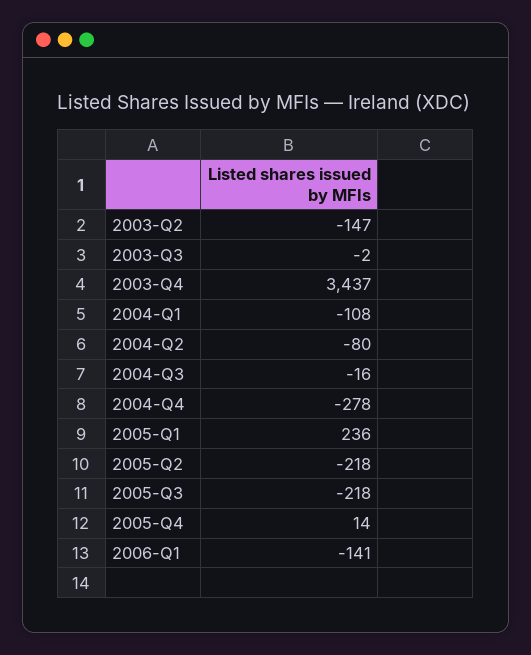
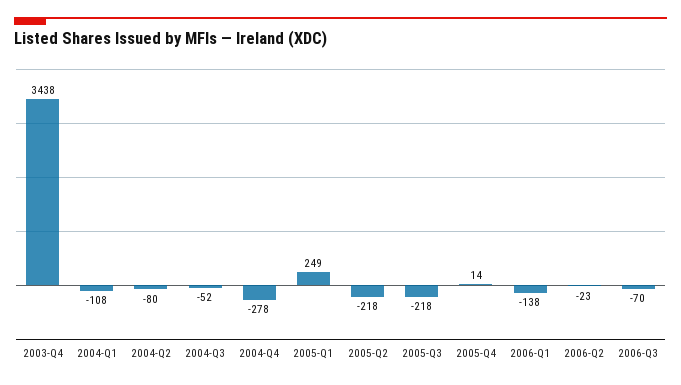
2003-Q2: -147 -> none
2003-Q3: -2 -> none
2003-Q4: 3437 -> 3438
2004-Q3: -16 -> -52
2005-Q1: 236 -> 249
2006-Q1: -141 -> -138
2006-Q2: none -> -23
2006-Q3: none -> -70

